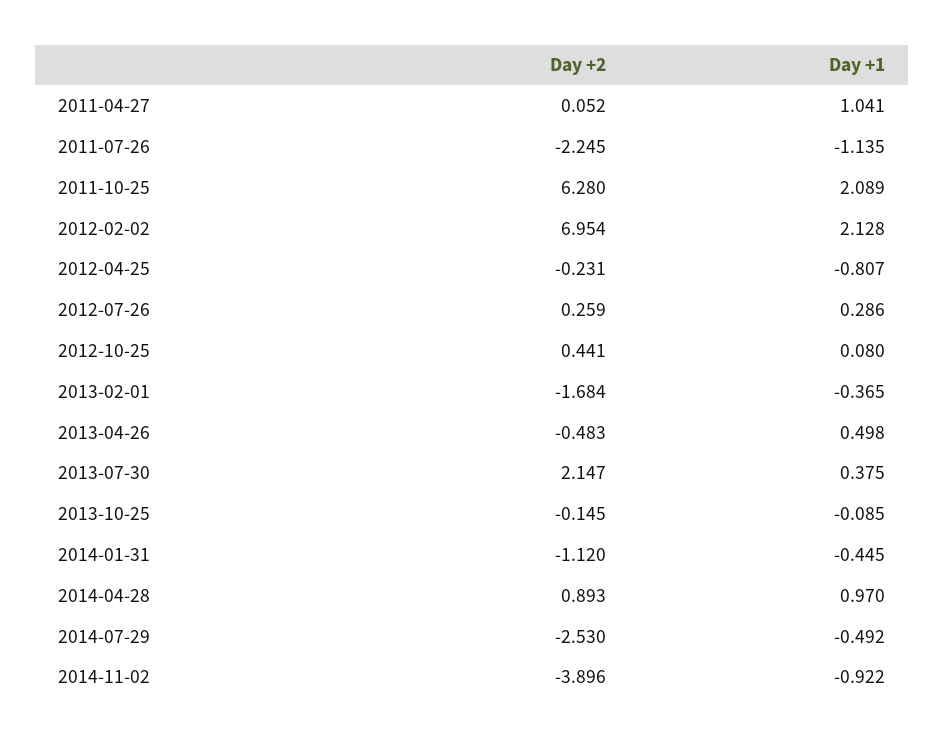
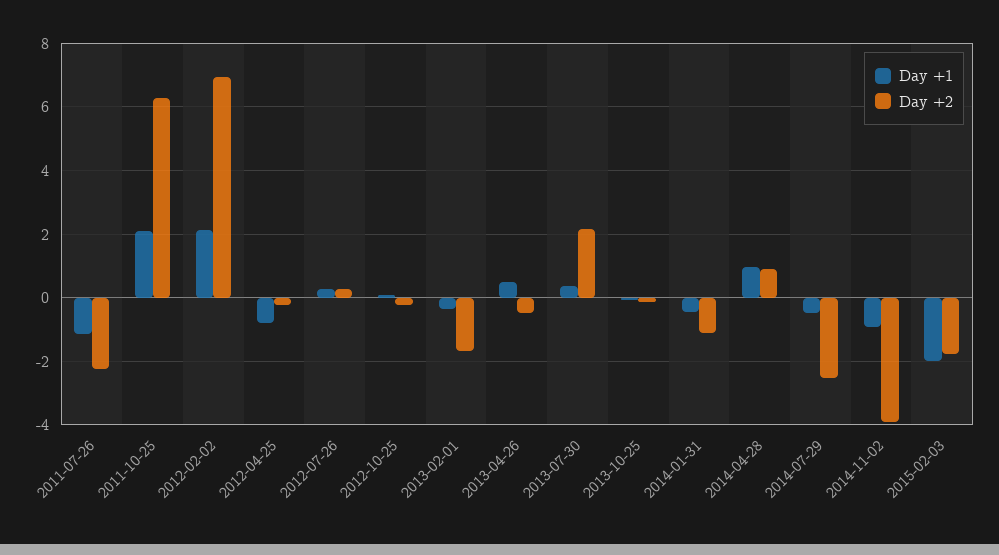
Day +2, 2011-04-27: 0.052 -> none
Day +1, 2011-04-27: 1.041 -> none
Day +2, 2012-10-25: 0.441 -> -0.2
Day +1, 2015-02-03: none -> -2
Day +2, 2015-02-03: none -> -1.8

